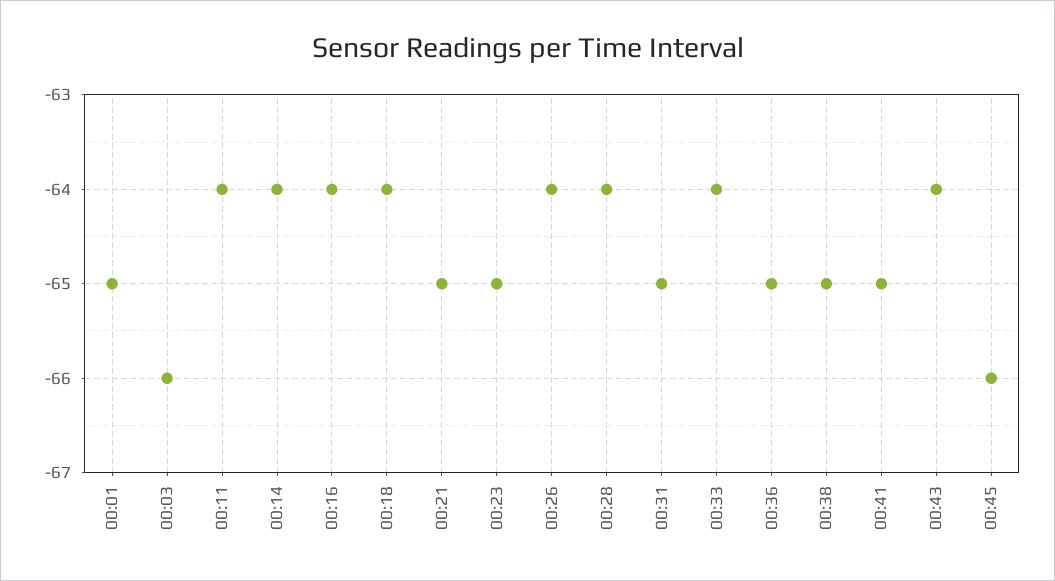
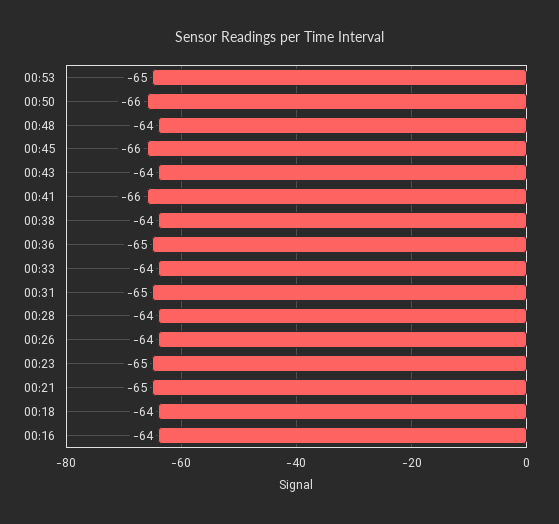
00:01: -65 -> none
00:03: -66 -> none
00:11: -64 -> none
00:14: -64 -> none
00:38: -65 -> -64
00:41: -65 -> -66
00:53: none -> -65
00:50: none -> -66
00:48: none -> -64

